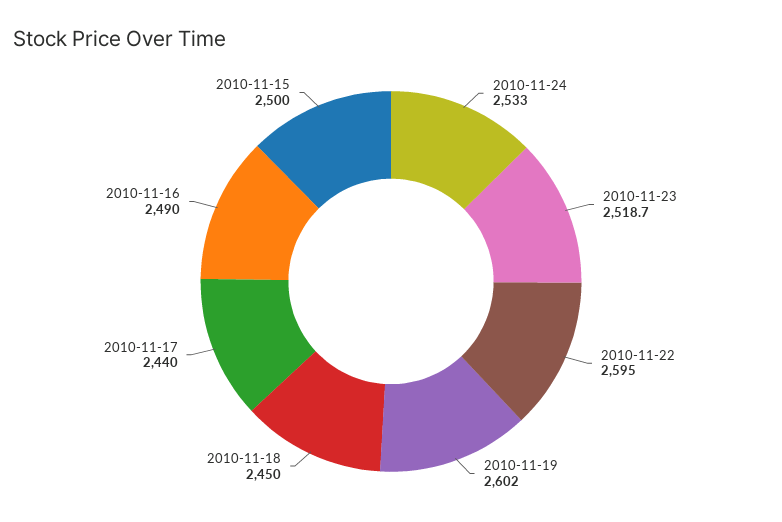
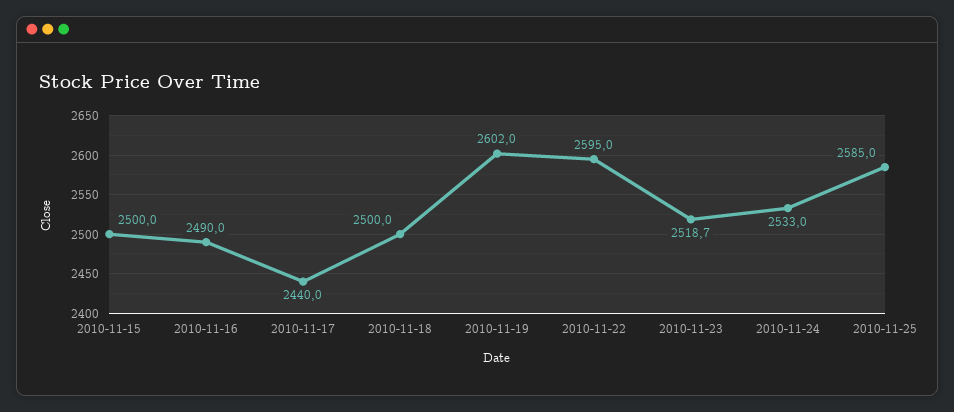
2010-11-18: 2450 -> 2500
2010-11-25: none -> 2585

